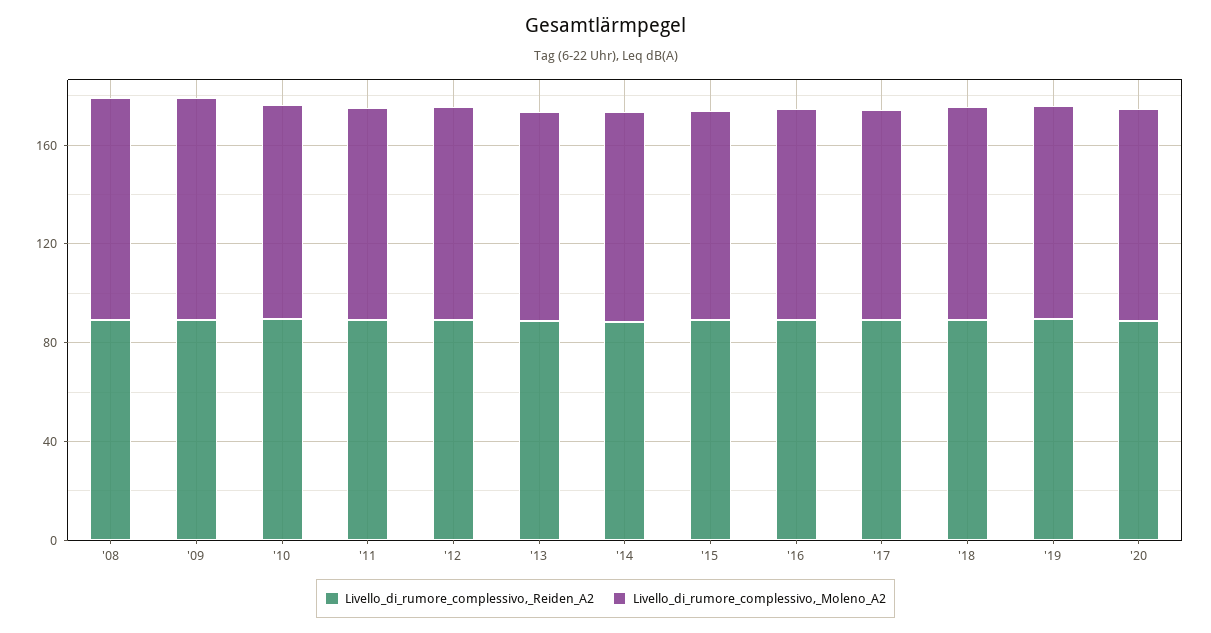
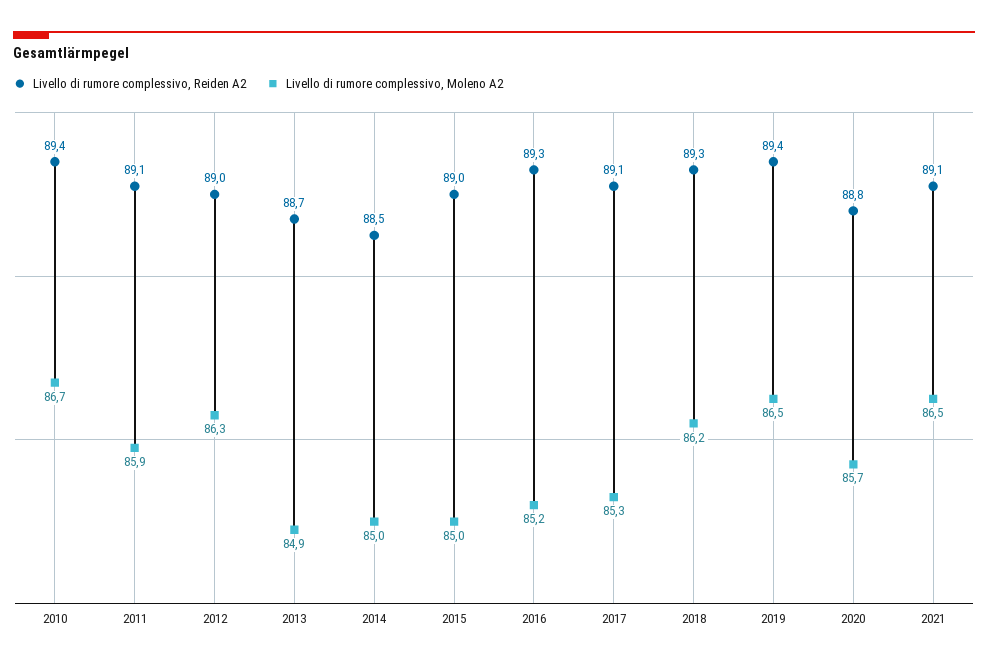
Livello_di_rumore_complessivo,_Reiden_A2, '08: 90 -> none
Livello_di_rumore_complessivo,_Moleno_A2, '08: 90 -> none
Livello_di_rumore_complessivo,_Reiden_A2, '09: 90 -> none
Livello_di_rumore_complessivo,_Moleno_A2, '09: 90 -> none
Livello_di_rumore_complessivo,_Reiden_A2, 2021: none -> 89.1
Livello_di_rumore_complessivo,_Moleno_A2, 2021: none -> 86.5

